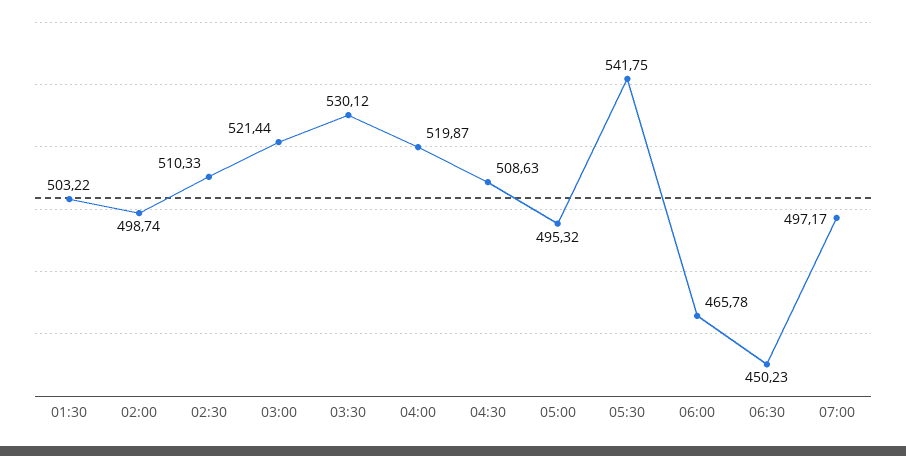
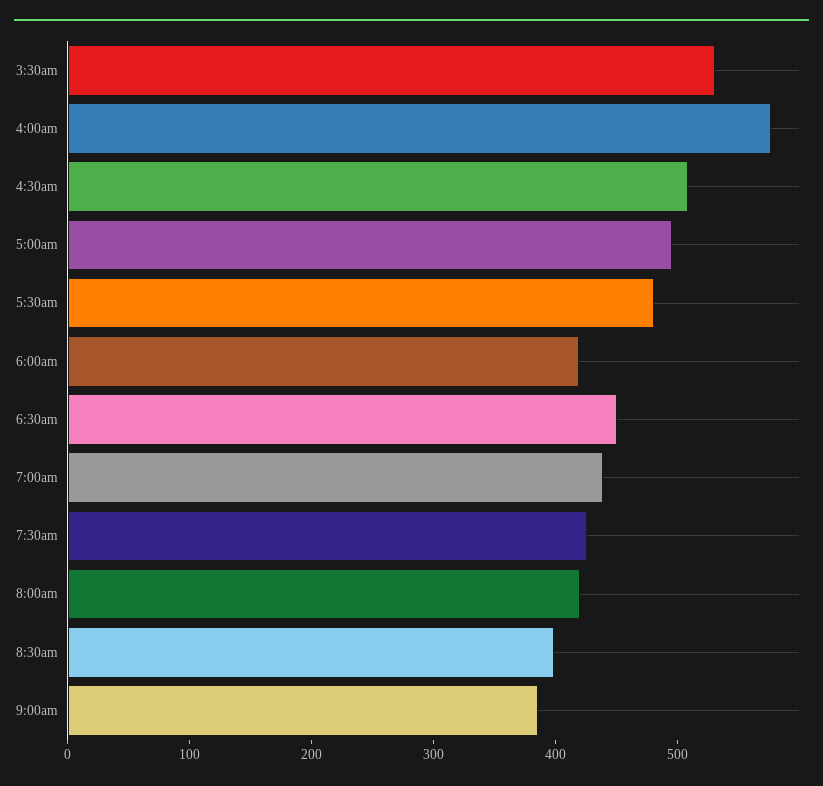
01:30: 503.22 -> none
02:00: 498.74 -> none
02:30: 510.33 -> none
03:00: 521.44 -> none
04:00: 519.87 -> 580
05:30: 541.75 -> 480
06:00: 465.78 -> 420
07:00: 497.17 -> 440
7:30am: none -> 420
8:00am: none -> 420
8:30am: none -> 400
9:00am: none -> 380

